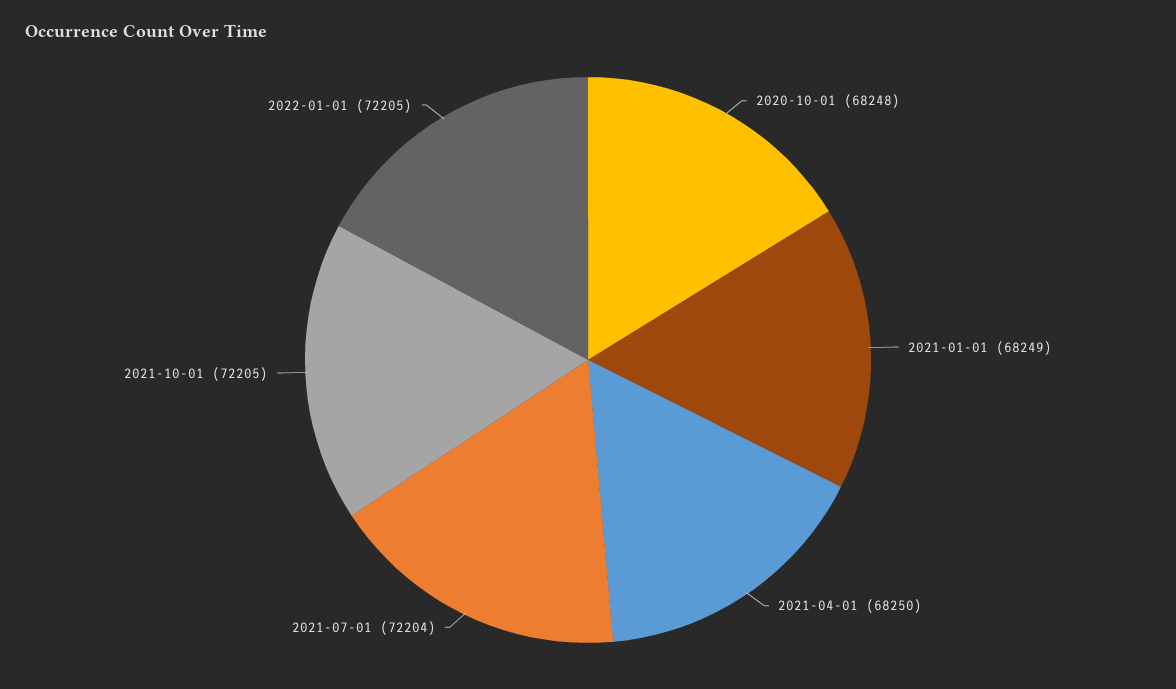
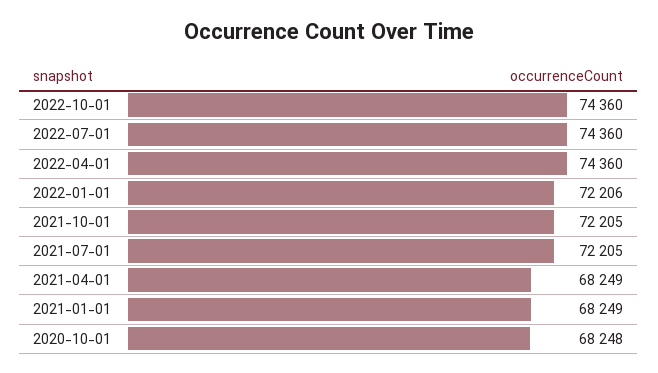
2021-04-01: 68250 -> 68249
2021-07-01: 72204 -> 72205
2022-01-01: 72205 -> 72206
2022-10-01: none -> 74360
2022-07-01: none -> 74360
2022-04-01: none -> 74360

